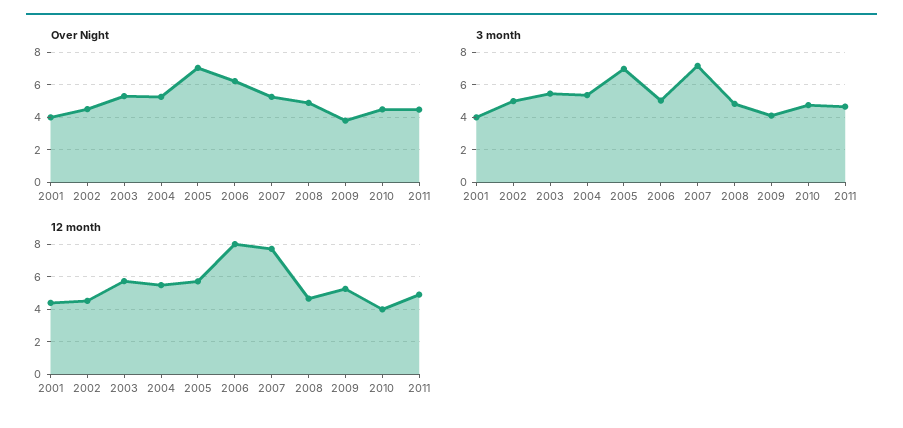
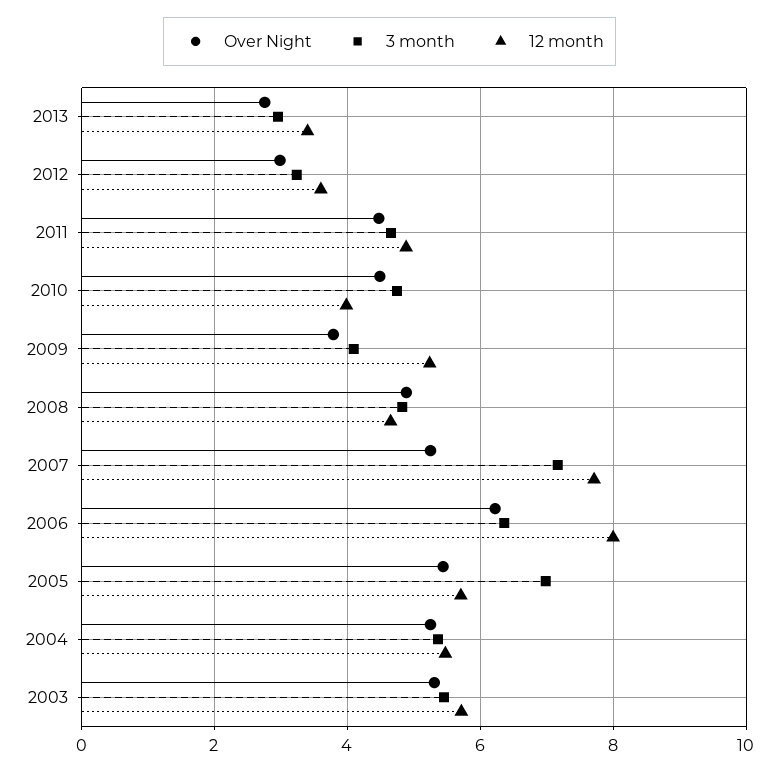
Over Night, 2001: 4 -> none
Over Night, 2002: 4.5 -> none
Over Night, 2005: 7 -> 5.4
3 month, 2001: 4 -> none
3 month, 2002: 5 -> none
3 month, 2006: 5 -> 6.4
12 month, 2001: 4.5 -> none
12 month, 2002: 4.5 -> none
Over Night, 2013: none -> 2.8
3 month, 2013: none -> 3
12 month, 2013: none -> 3.4
Over Night, 2012: none -> 3
3 month, 2012: none -> 3.2
12 month, 2012: none -> 3.6

